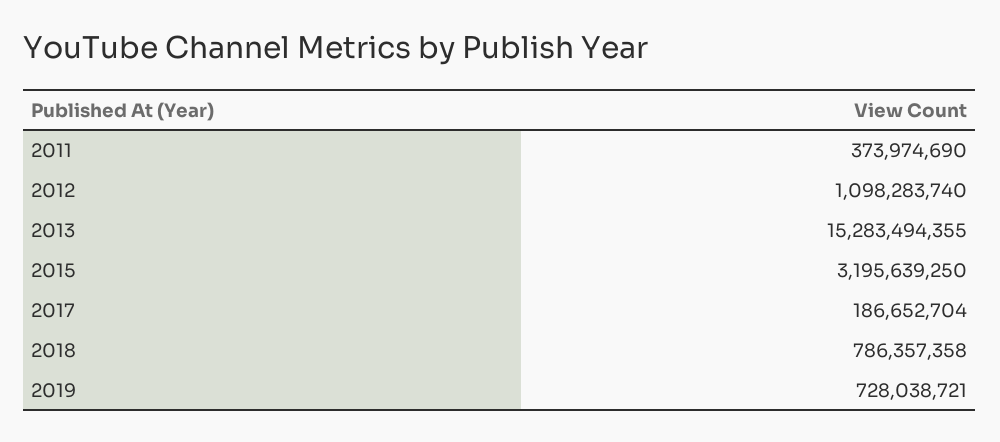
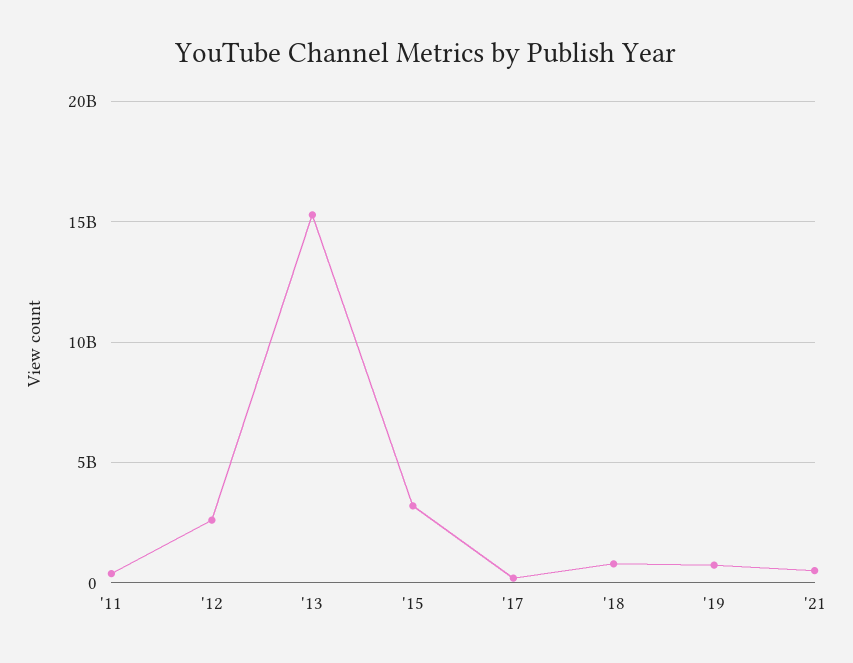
2012: 1098283740 -> 2500000000
'21: none -> 500000000

